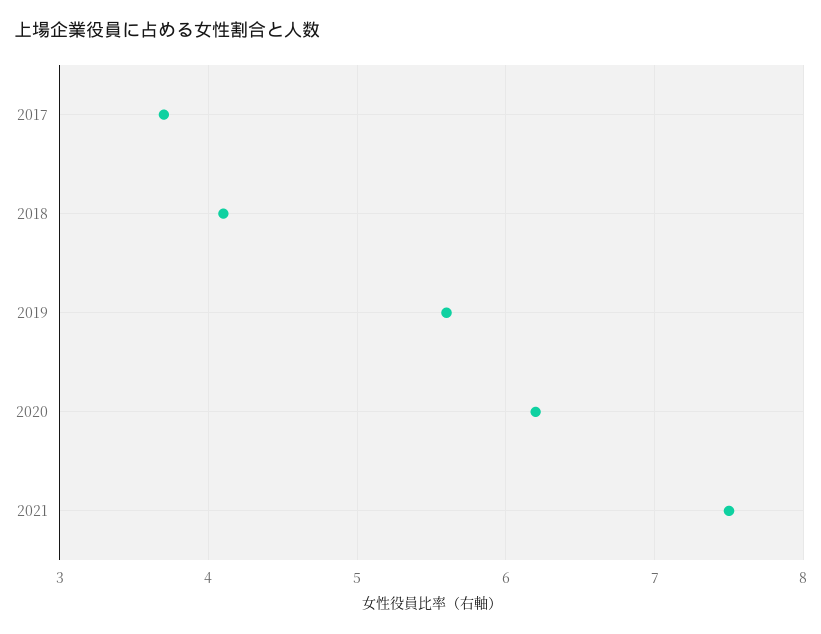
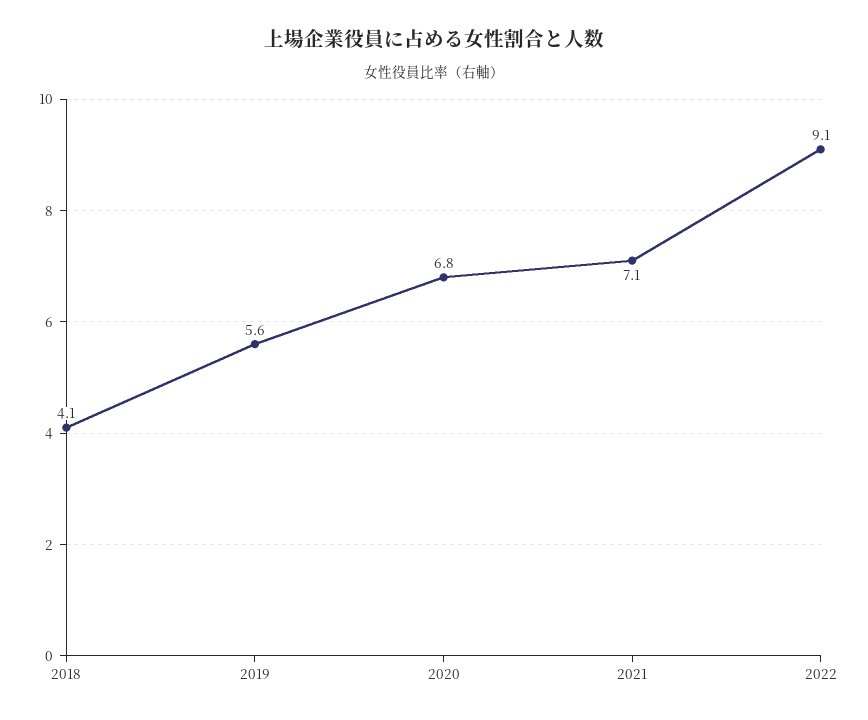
2017: 3.7 -> none
2020: 6.2 -> 6.8
2021: 7.5 -> 7.1
2022: none -> 9.1

